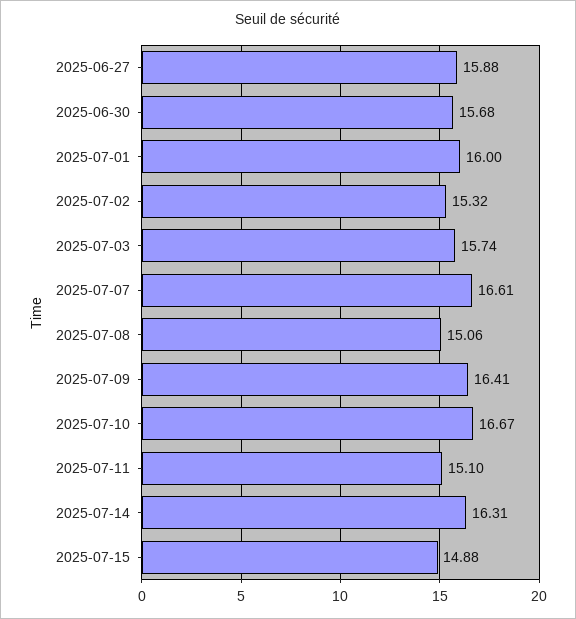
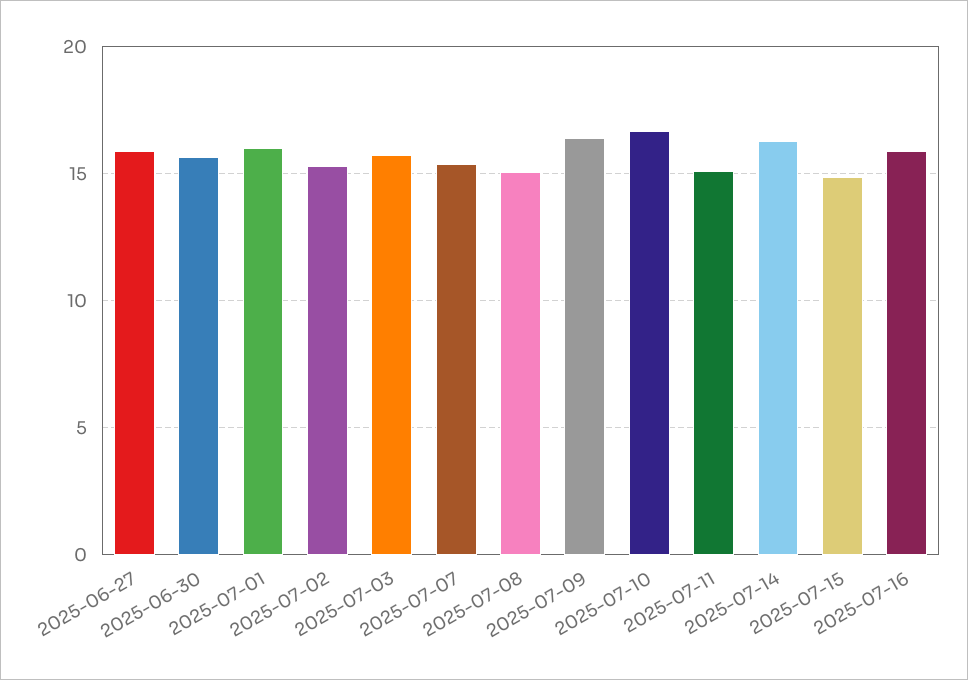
2025-07-07: 16.61 -> 15.5
2025-07-16: none -> 16

